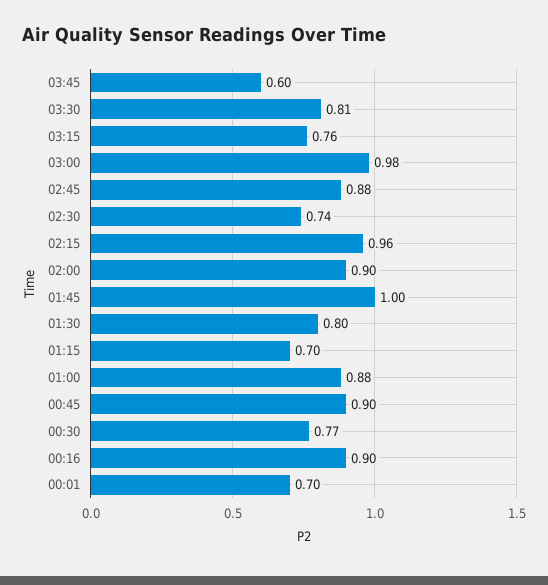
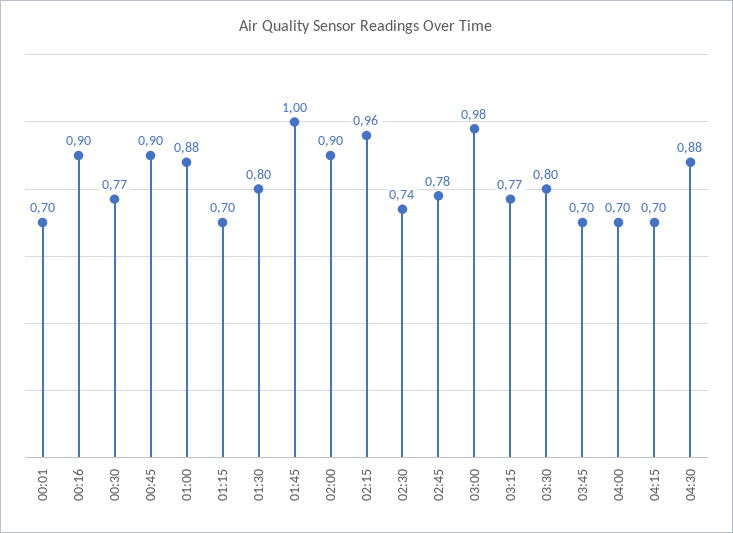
03:45: 0.6 -> 0.7
03:30: 0.81 -> 0.8
03:15: 0.76 -> 0.77
02:45: 0.88 -> 0.78
04:00: none -> 0.7
04:15: none -> 0.7
04:30: none -> 0.88

